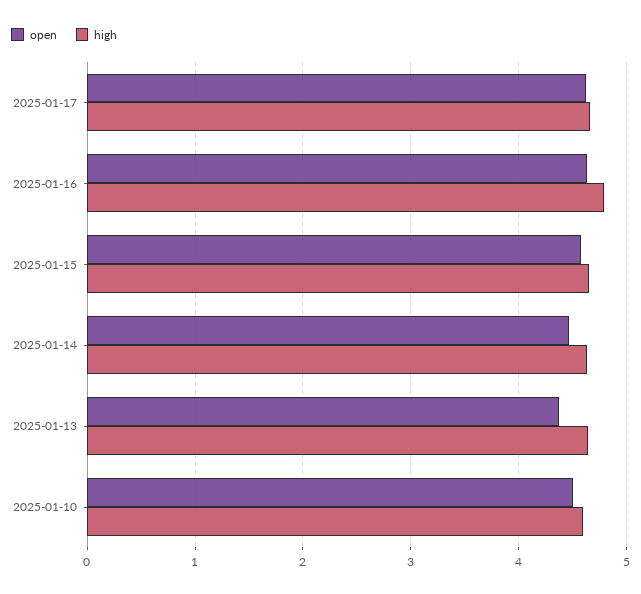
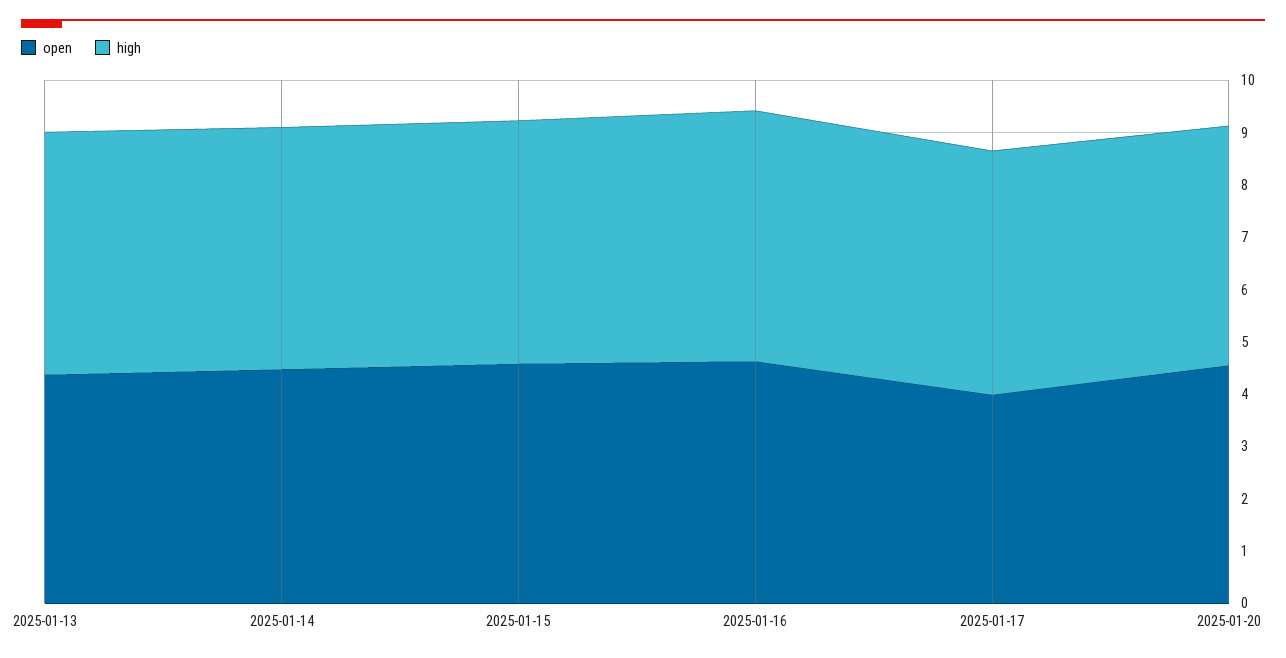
open, 2025-01-17: 4.6 -> 4
open, 2025-01-10: 4.5 -> none
high, 2025-01-10: 4.6 -> none
open, 2025-01-20: none -> 4.6
high, 2025-01-20: none -> 4.6

